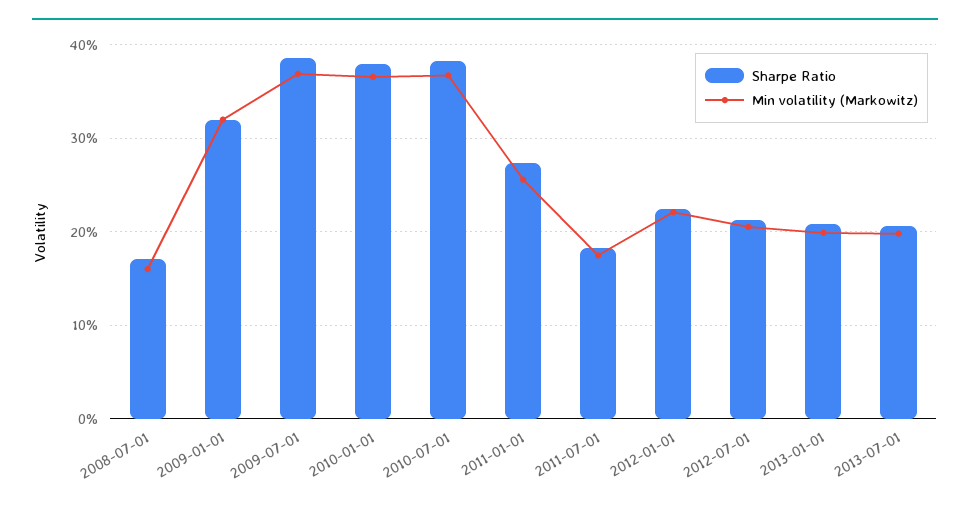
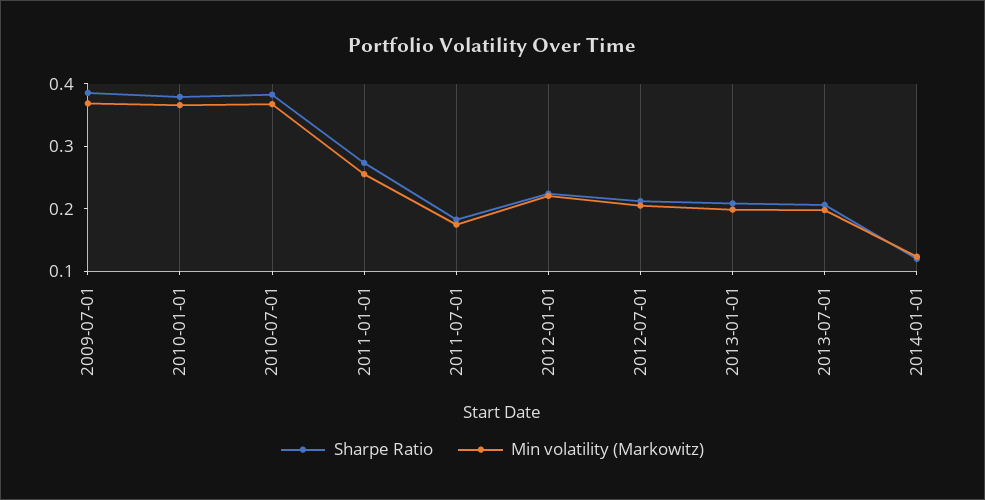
Sharpe Ratio, 2008-07-01: 0.17 -> none
Min volatility (Markowitz), 2008-07-01: 0.16 -> none
Sharpe Ratio, 2009-01-01: 0.32 -> none
Min volatility (Markowitz), 2009-01-01: 0.32 -> none
Sharpe Ratio, 2014-01-01: none -> 0.12
Min volatility (Markowitz), 2014-01-01: none -> 0.12

